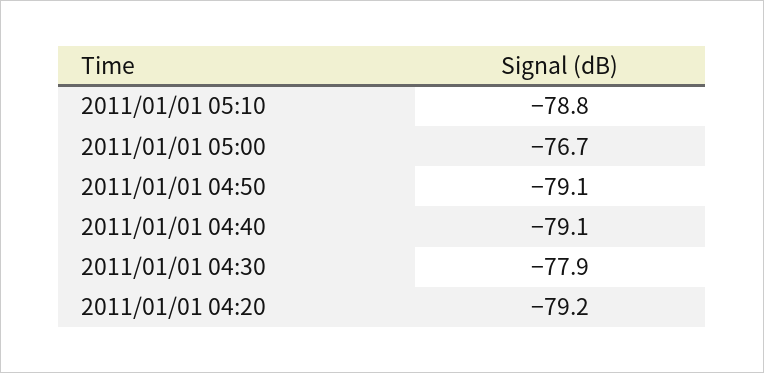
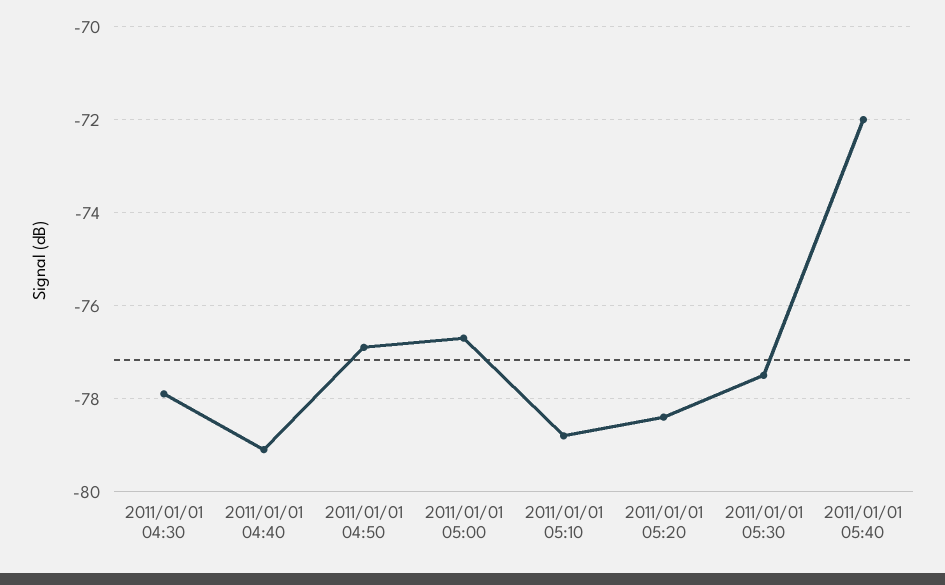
2011/01/01 04:50: -79.1 -> -77
2011/01/01 04:20: -79.2 -> none
2011/01/01 05:20: none -> -78.5
2011/01/01 05:30: none -> -77.5
2011/01/01 05:40: none -> -72

